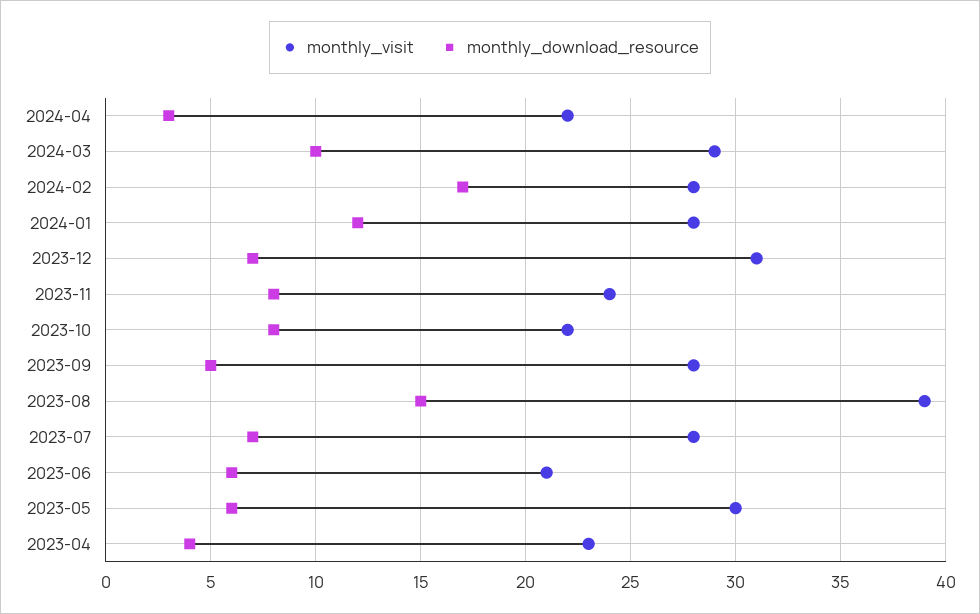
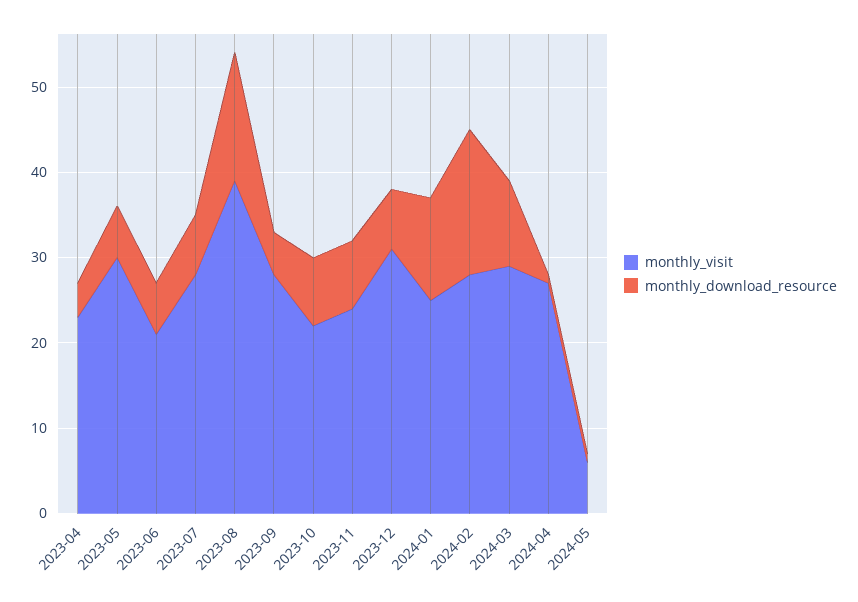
monthly_visit, 2024-04: 22 -> 27
monthly_download_resource, 2024-04: 3 -> 1
monthly_visit, 2024-01: 28 -> 25
monthly_visit, 2024-05: none -> 6
monthly_download_resource, 2024-05: none -> 1

